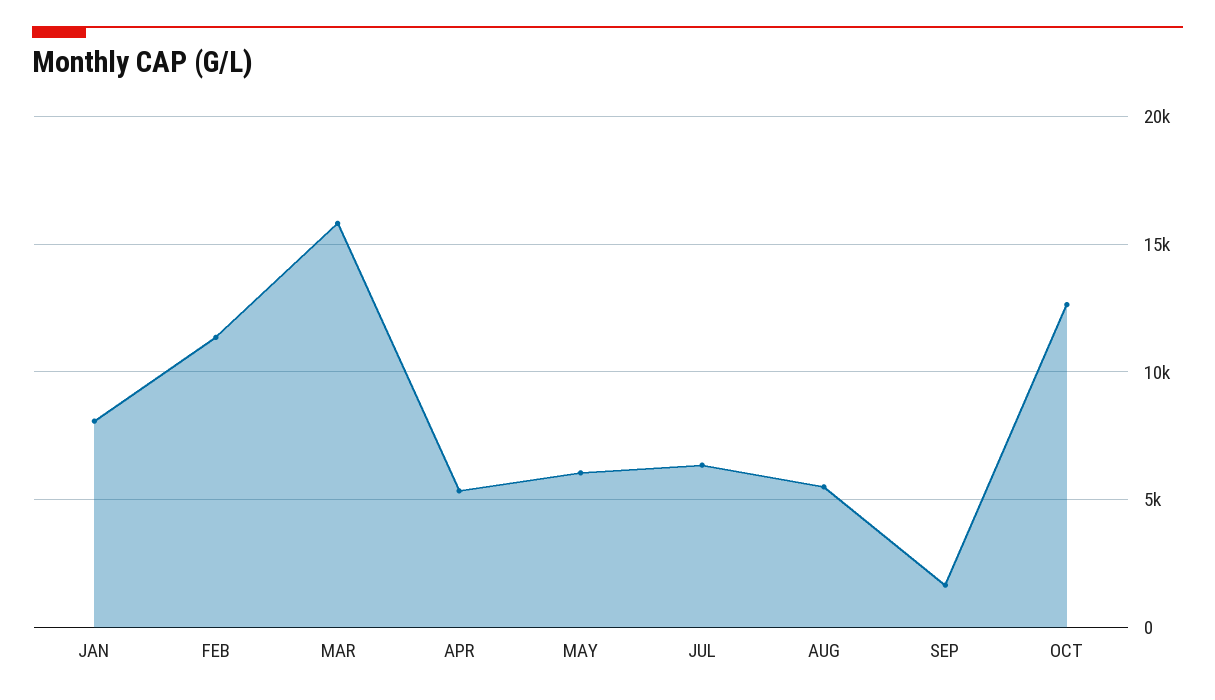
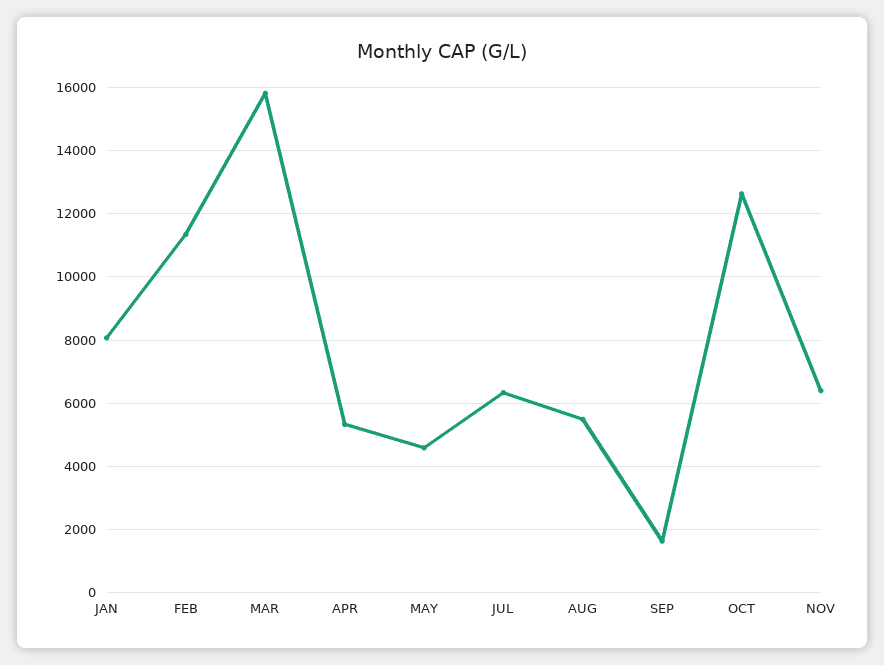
MAY: 6000 -> 4600
NOV: none -> 6400

